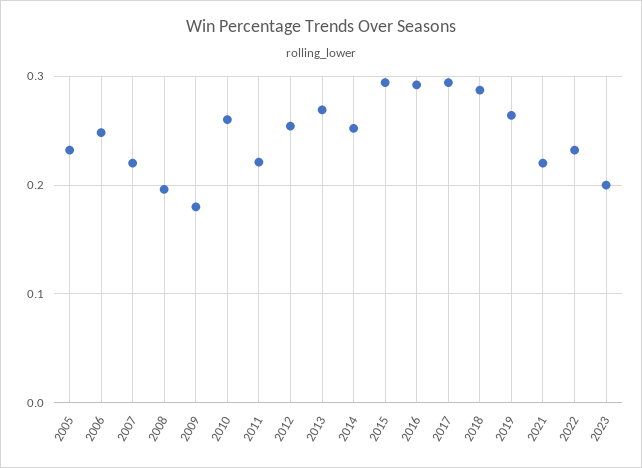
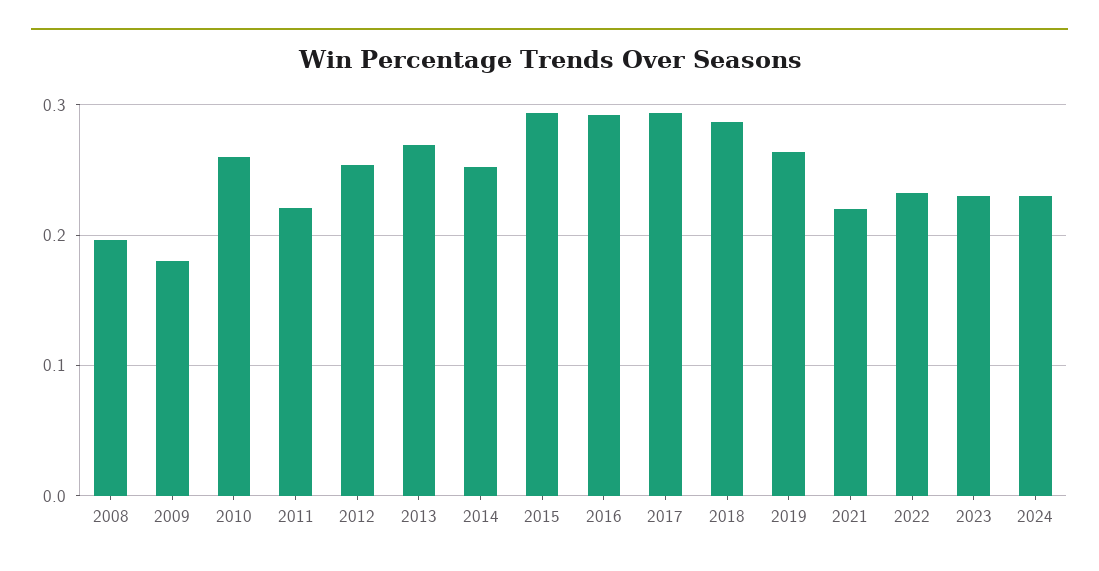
2005: 0.23 -> none
2006: 0.25 -> none
2007: 0.22 -> none
2023: 0.2 -> 0.23
2024: none -> 0.23

